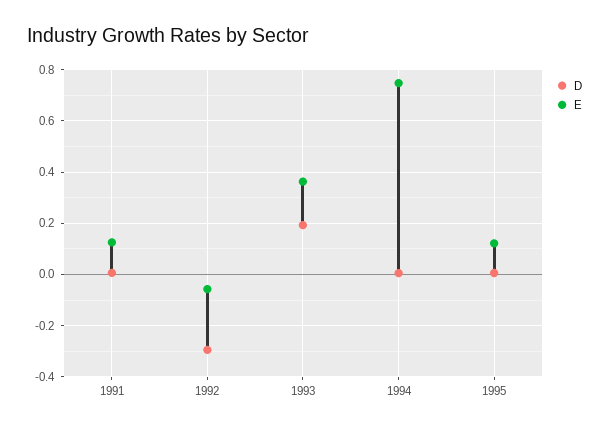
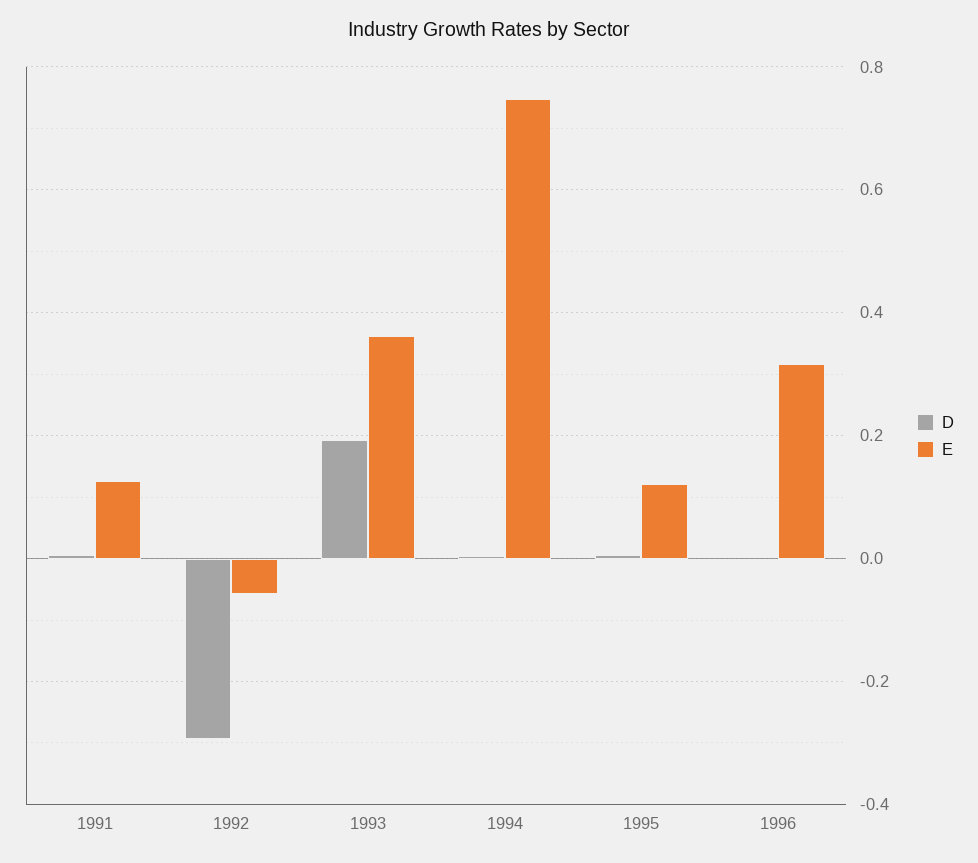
D, 1996: none -> 0
E, 1996: none -> 0.32

